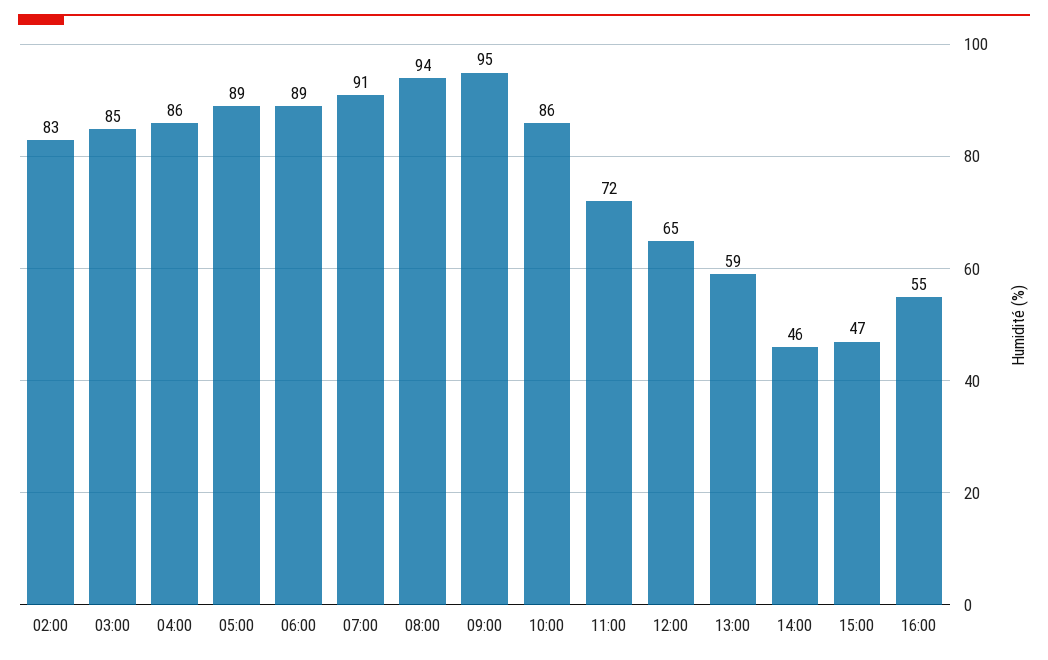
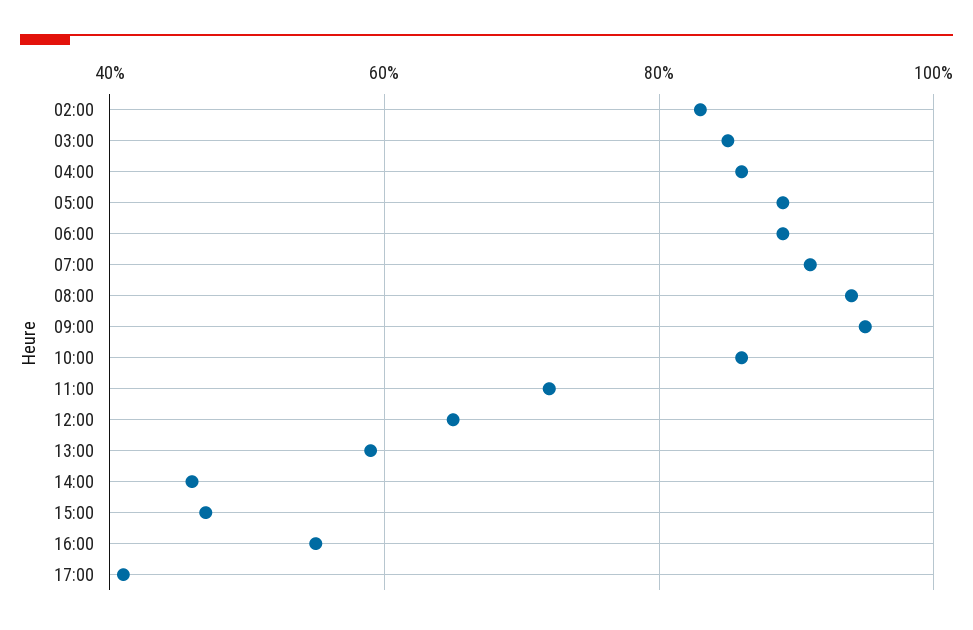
17:00: none -> 40

